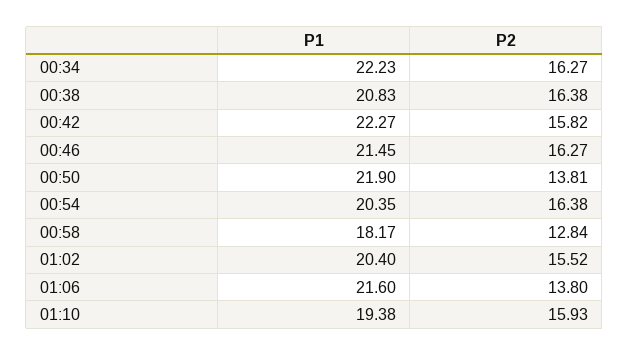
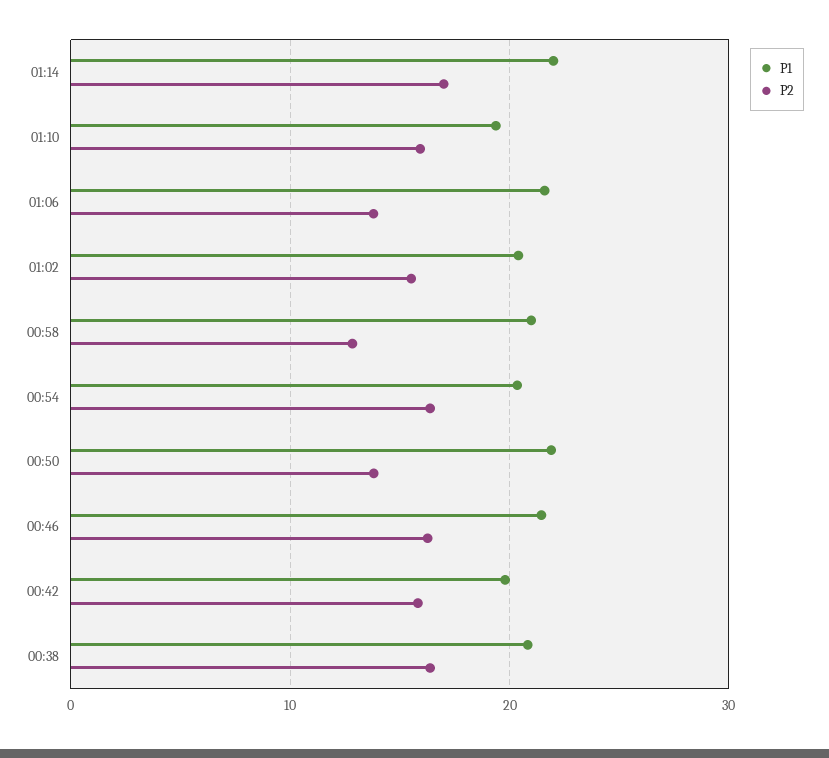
P1, 00:34: 22.23 -> none
P2, 00:34: 16.27 -> none
P1, 00:42: 22.27 -> 20
P1, 00:58: 18.17 -> 21
P1, 01:14: none -> 22
P2, 01:14: none -> 17

